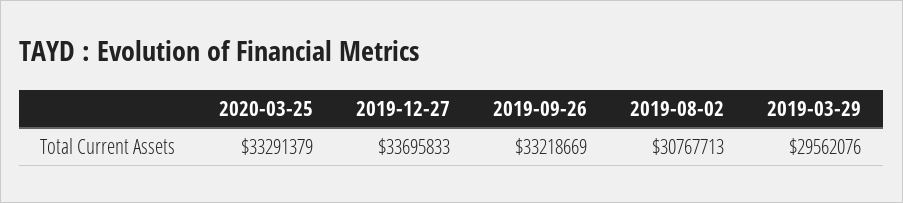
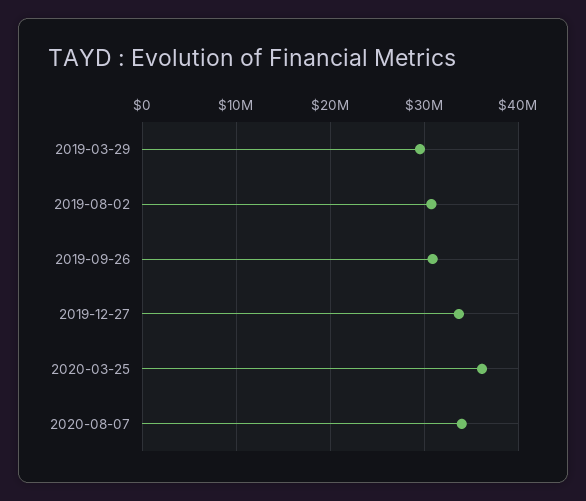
2020-03-25: 33291379 -> 36000000
2019-09-26: 33218669 -> 31000000
2020-08-07: none -> 34000000

